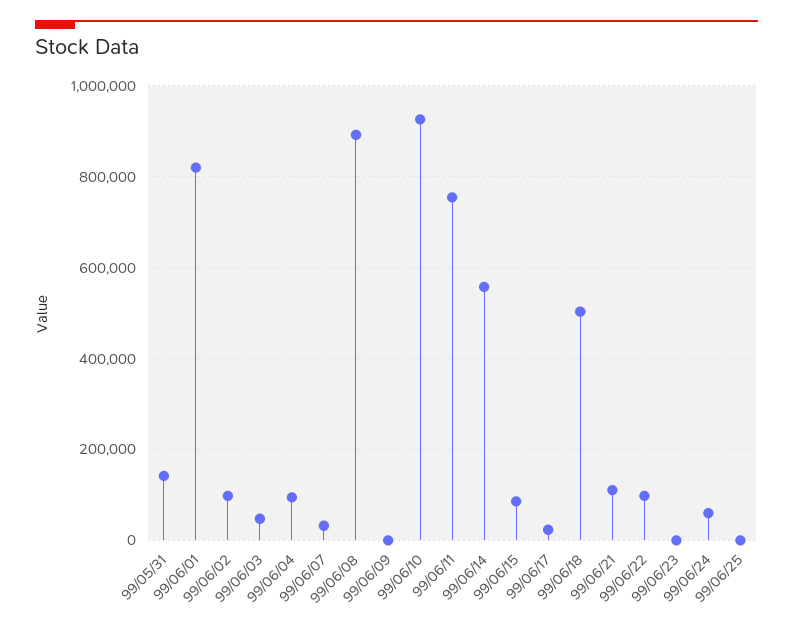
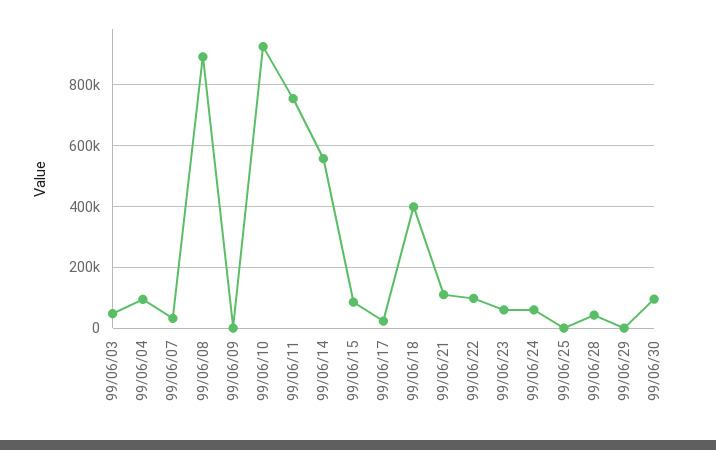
99/05/31: 140000 -> none
99/06/01: 820000 -> none
99/06/02: 100000 -> none
99/06/18: 500000 -> 400000
99/06/23: 0 -> 60000
99/06/28: none -> 40000
99/06/29: none -> 0
99/06/30: none -> 100000

